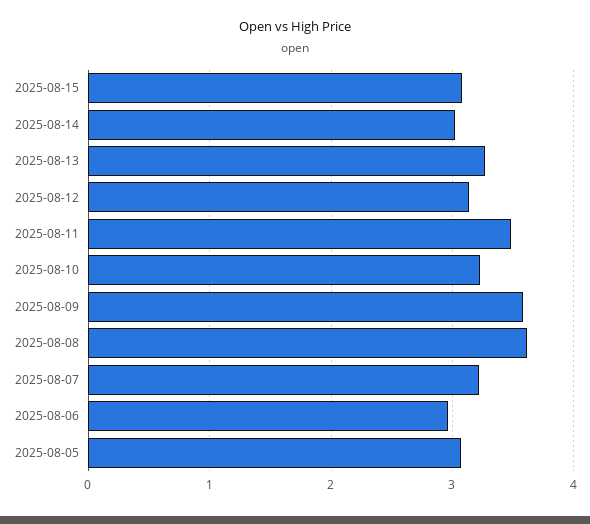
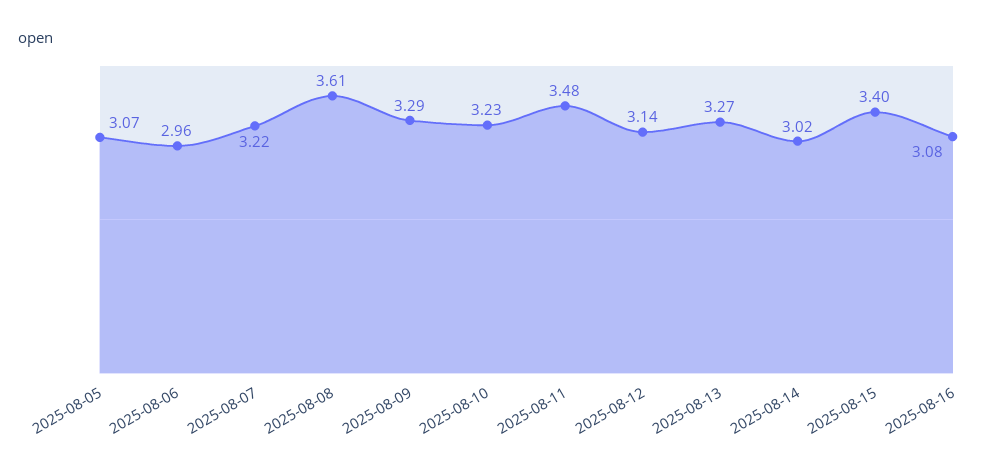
2025-08-15: 3.1 -> 3.4
2025-08-09: 3.6 -> 3.29
2025-08-16: none -> 3.08

